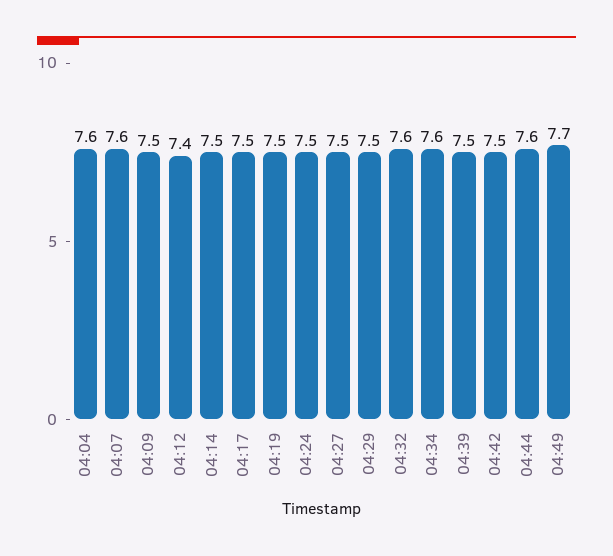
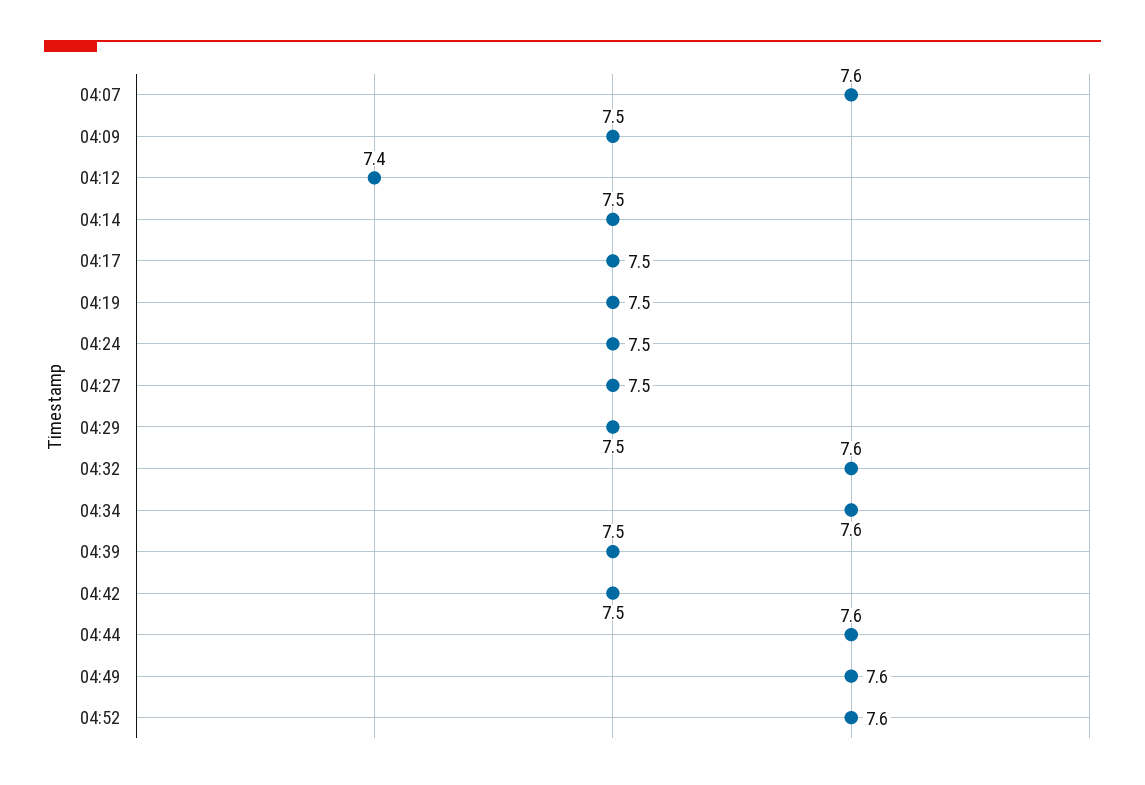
04:04: 7.6 -> none
04:49: 7.7 -> 7.6
04:52: none -> 7.6

